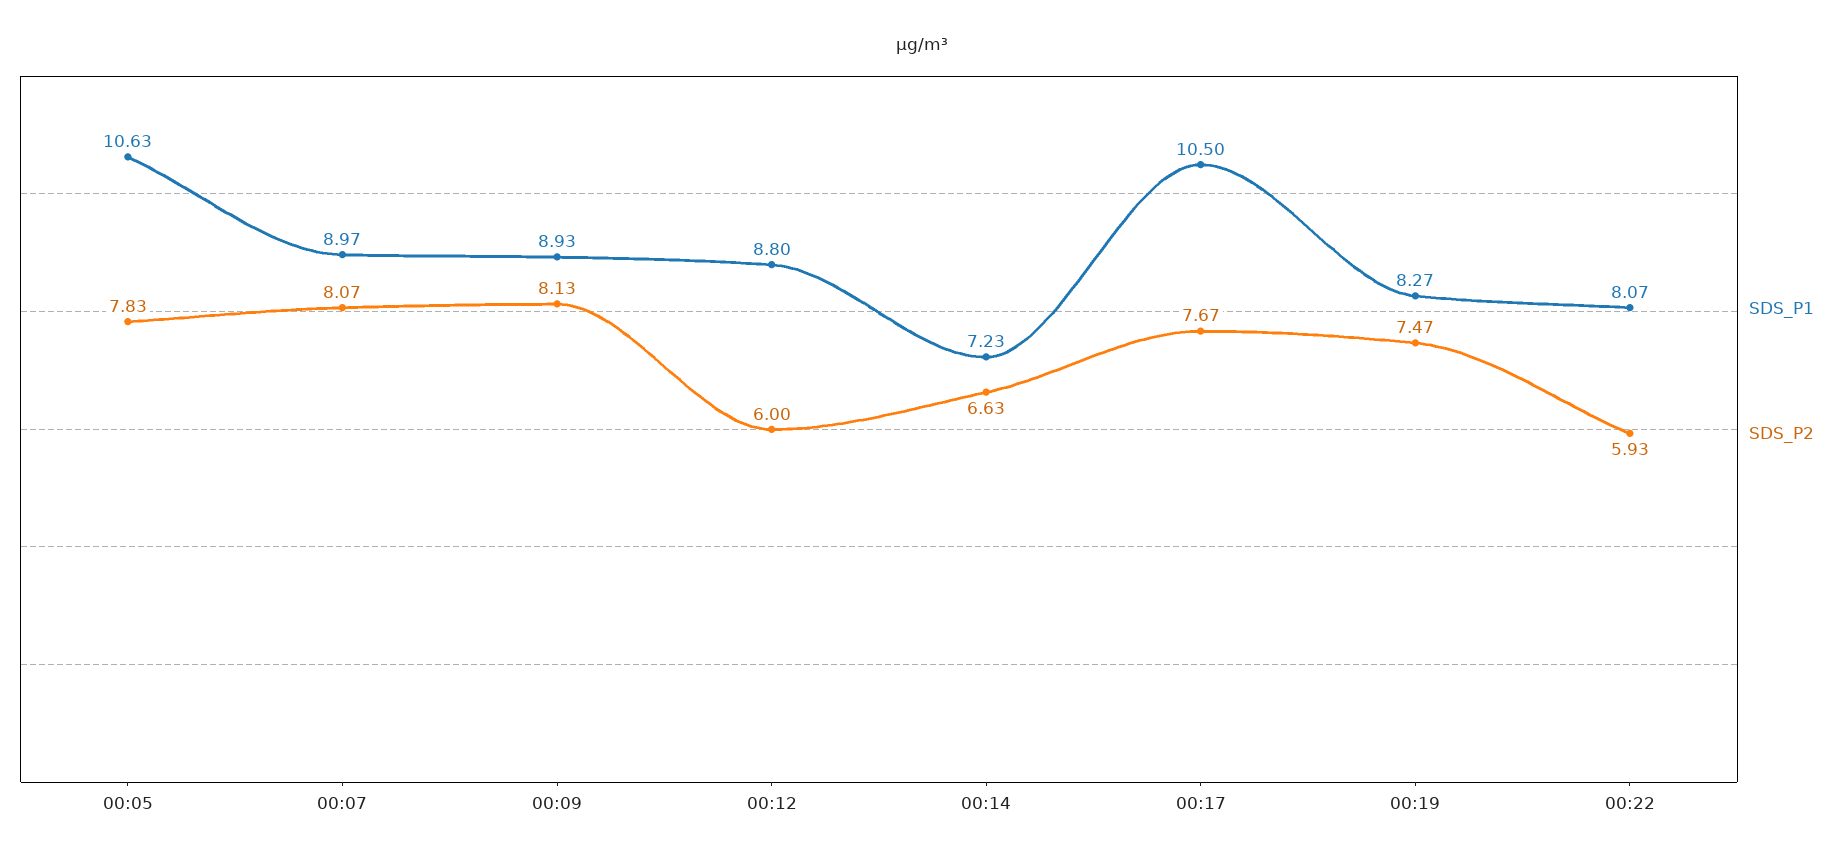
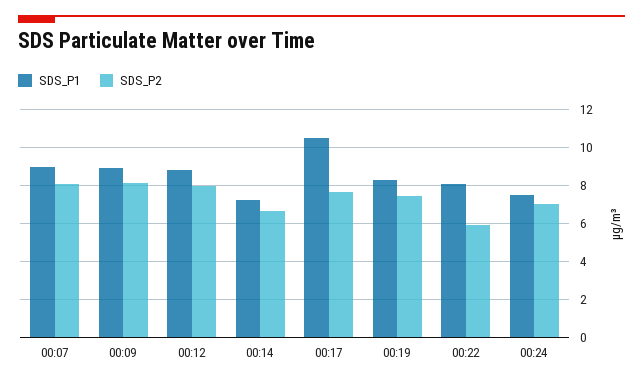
SDS_P1, 00:05: 10.63 -> none
SDS_P2, 00:05: 7.83 -> none
SDS_P2, 00:12: 6 -> 8
SDS_P1, 00:24: none -> 7.5
SDS_P2, 00:24: none -> 7

